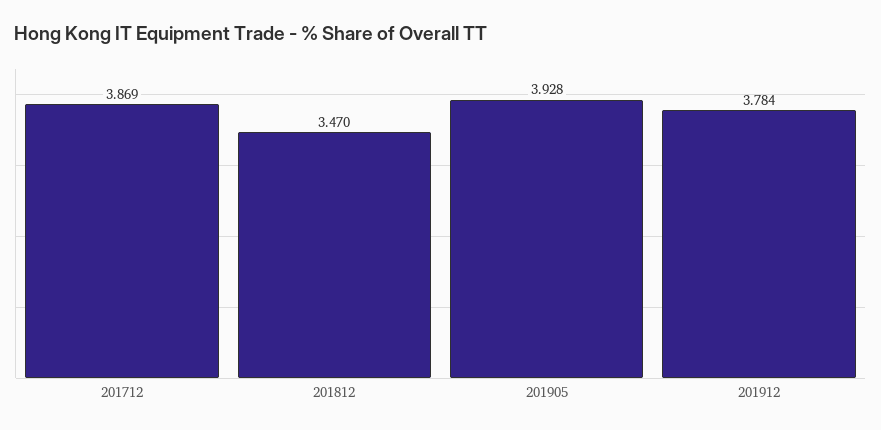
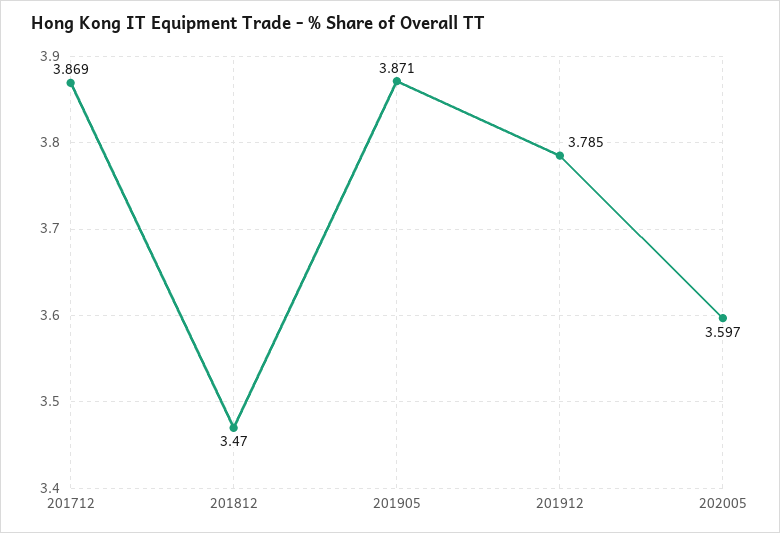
201905: 3.928 -> 3.871
201912: 3.784 -> 3.785
202005: none -> 3.597

